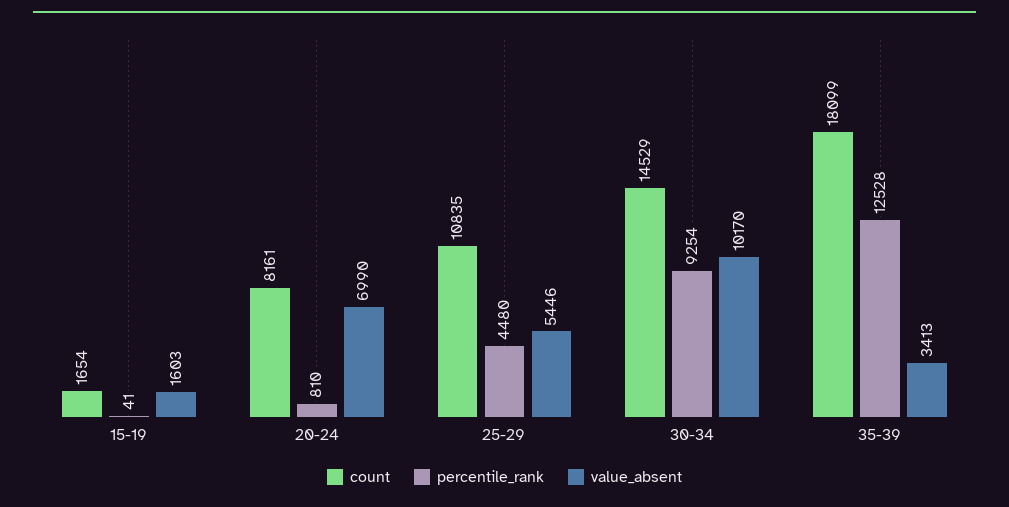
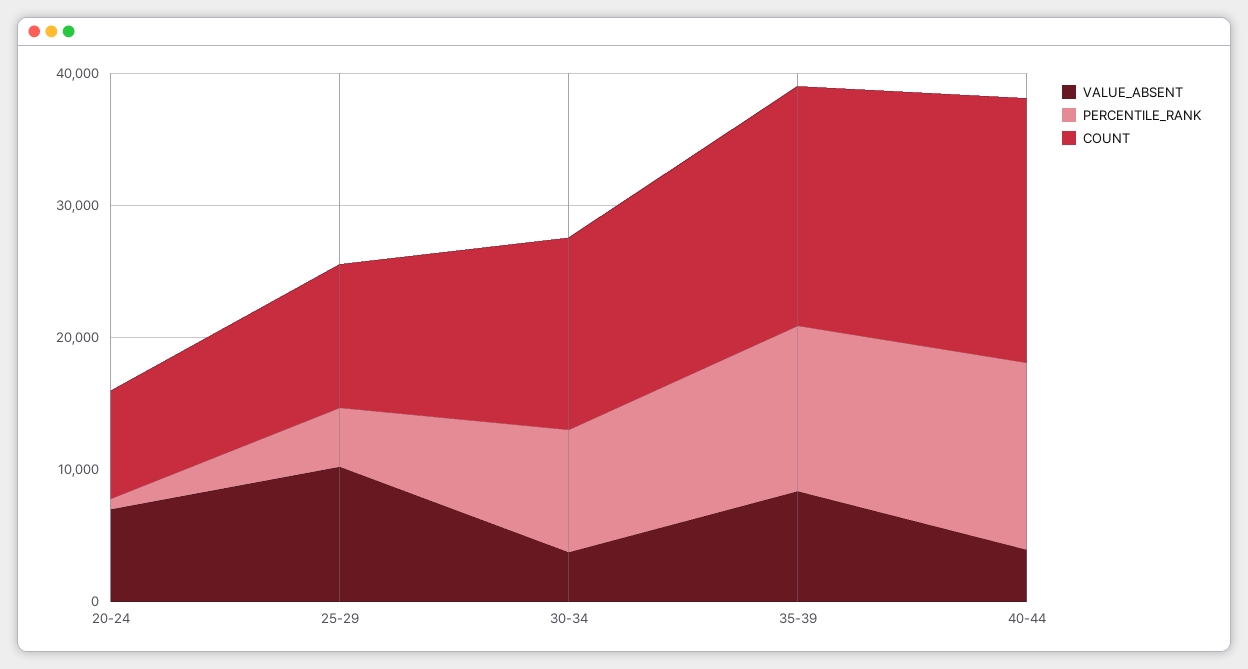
count, 15-19: 1654 -> none
percentile_rank, 15-19: 41 -> none
value_absent, 15-19: 1603 -> none
value_absent, 25-29: 5446 -> 10000
value_absent, 30-34: 10170 -> 4000
value_absent, 35-39: 3413 -> 8000
value_absent, 40-44: none -> 4000
percentile_rank, 40-44: none -> 14000
count, 40-44: none -> 20000

